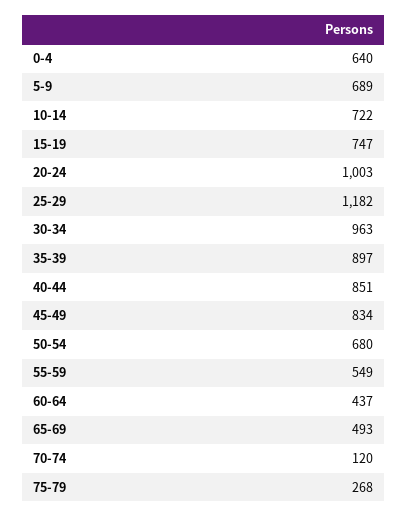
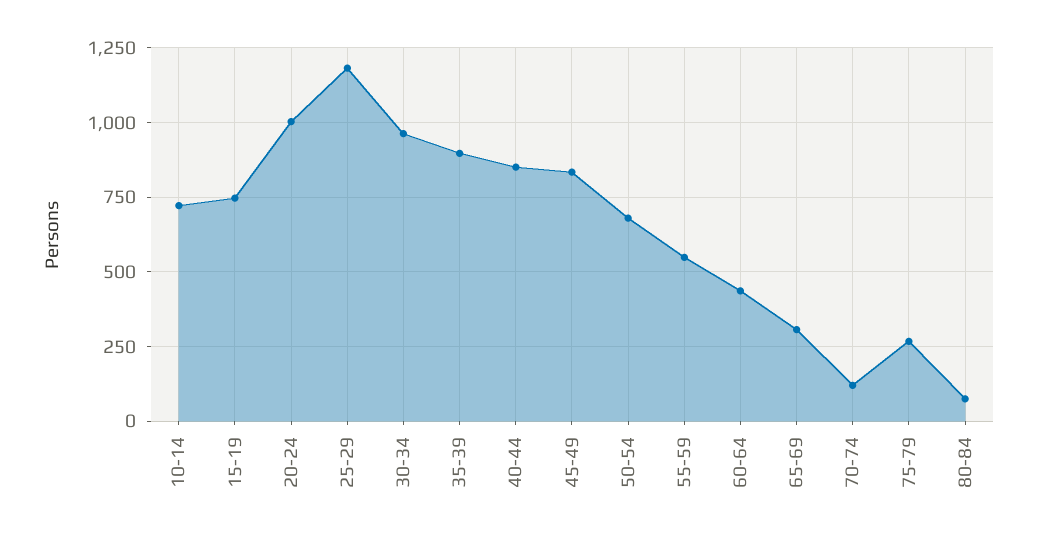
0-4: 640 -> none
5-9: 689 -> none
65-69: 493 -> 300
80-84: none -> 75

